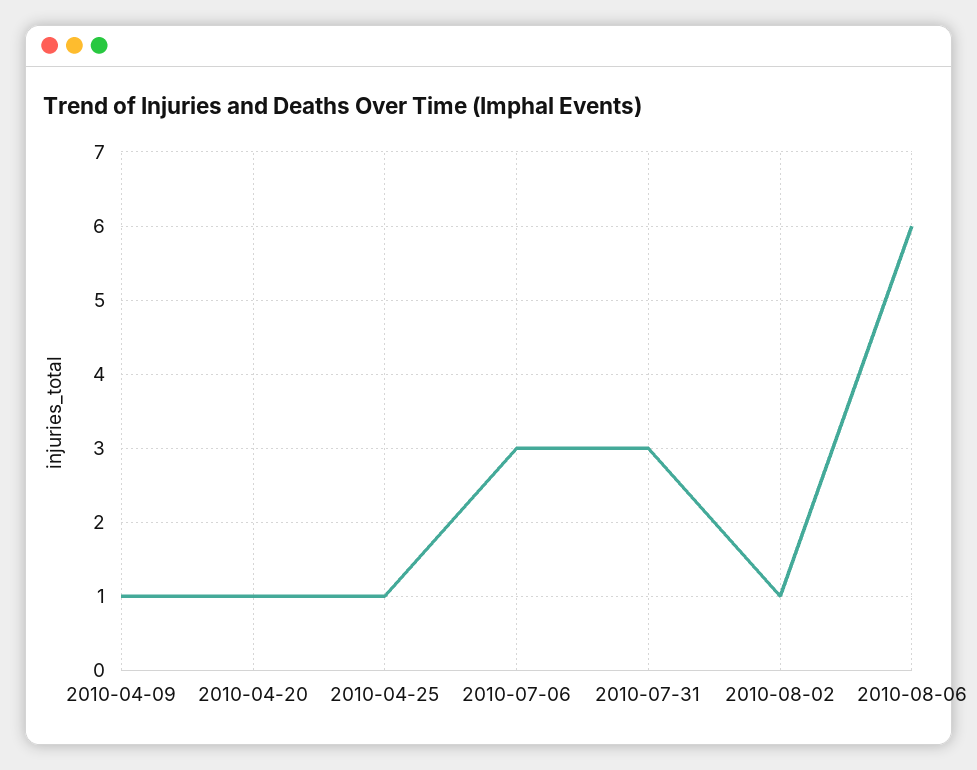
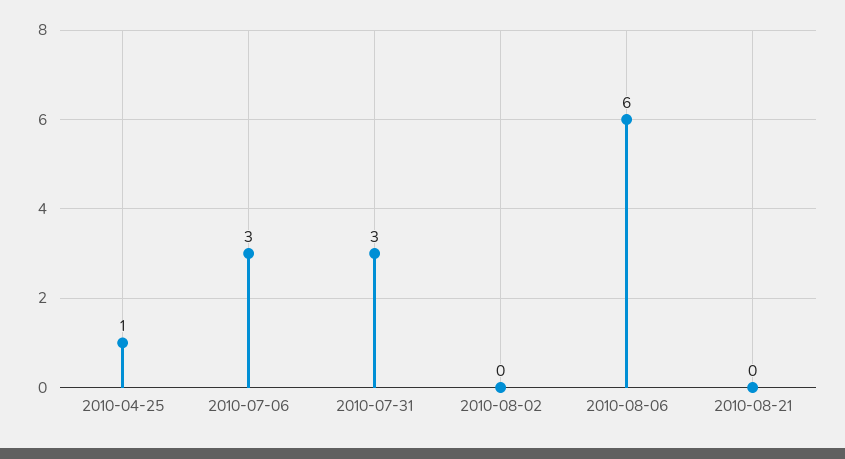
2010-04-09: 1 -> none
2010-04-20: 1 -> none
2010-08-02: 1 -> 0
2010-08-21: none -> 0

